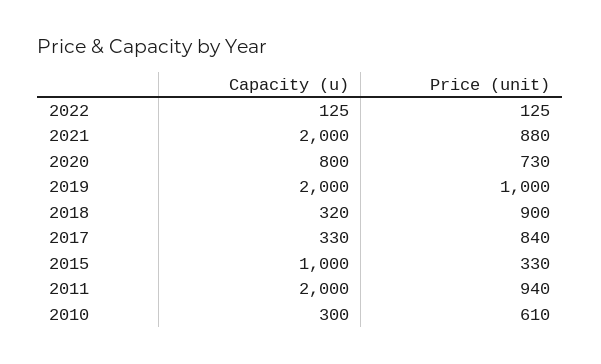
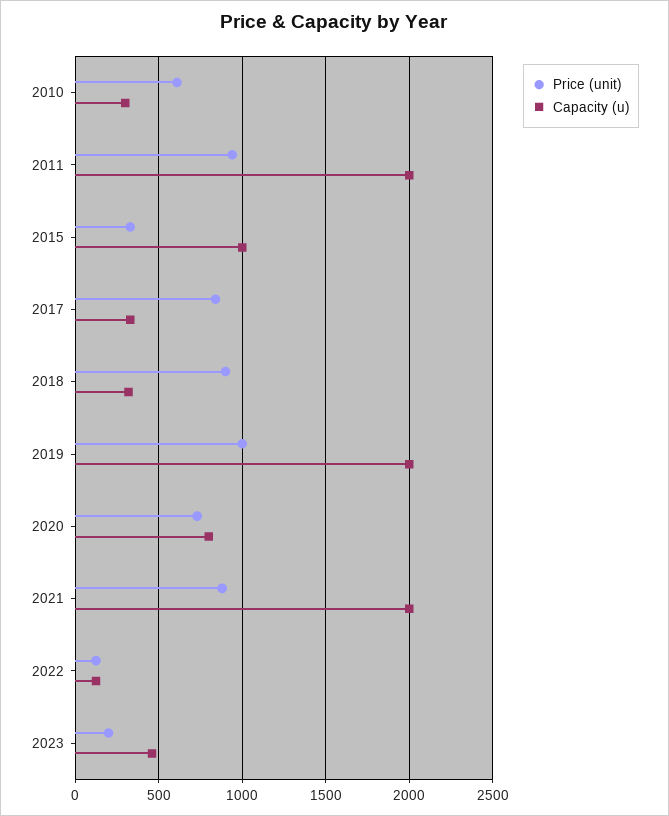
Price (unit), 2023: none -> 200
Capacity (u), 2023: none -> 450

